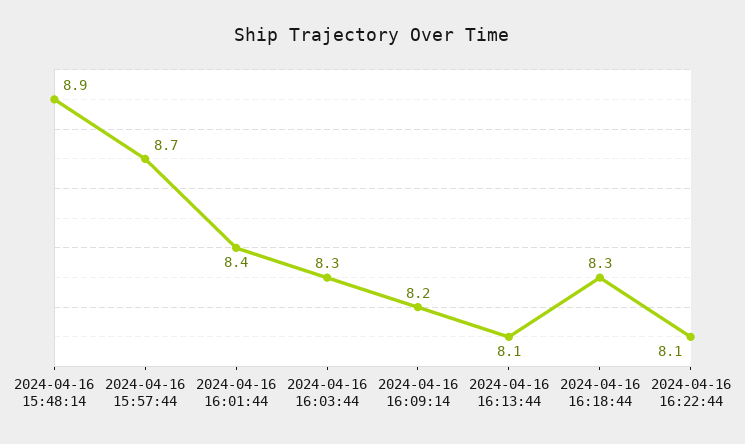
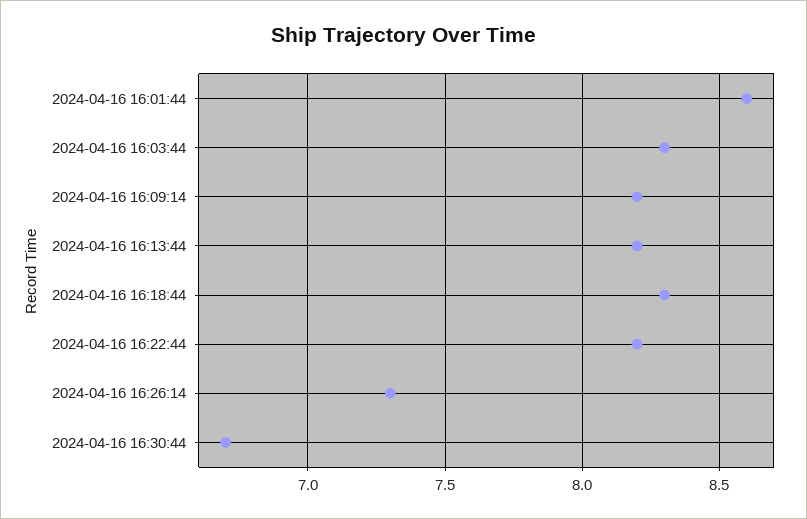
2024-04-16 15:48:14: 8.9 -> none
2024-04-16 15:57:44: 8.7 -> none
2024-04-16 16:01:44: 8.4 -> 8.6
2024-04-16 16:13:44: 8.1 -> 8.2
2024-04-16 16:22:44: 8.1 -> 8.2
2024-04-16 16:26:14: none -> 7.3
2024-04-16 16:30:44: none -> 6.7

